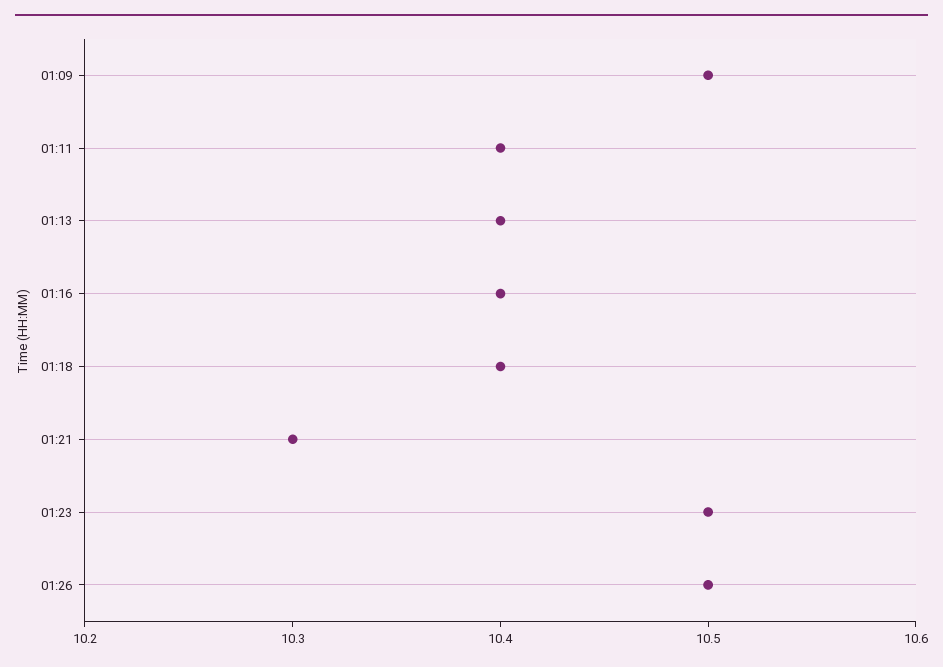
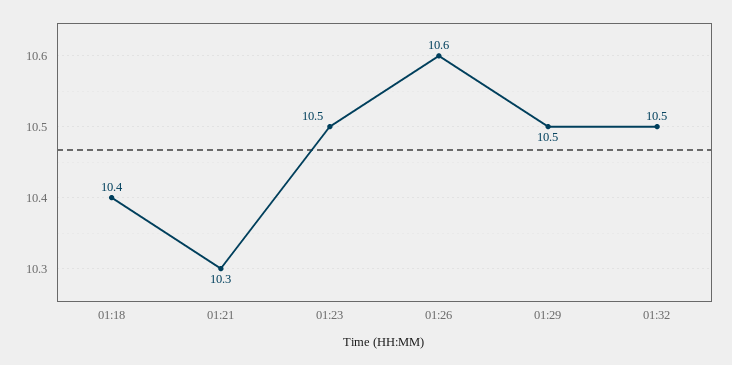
01:09: 10.5 -> none
01:11: 10.4 -> none
01:13: 10.4 -> none
01:16: 10.4 -> none
01:26: 10.5 -> 10.6
01:29: none -> 10.5
01:32: none -> 10.5

